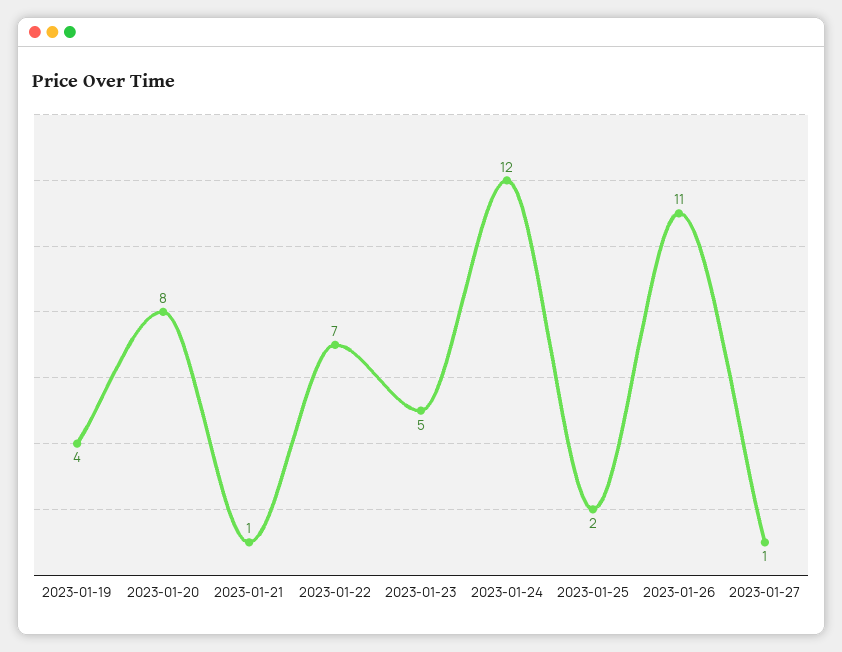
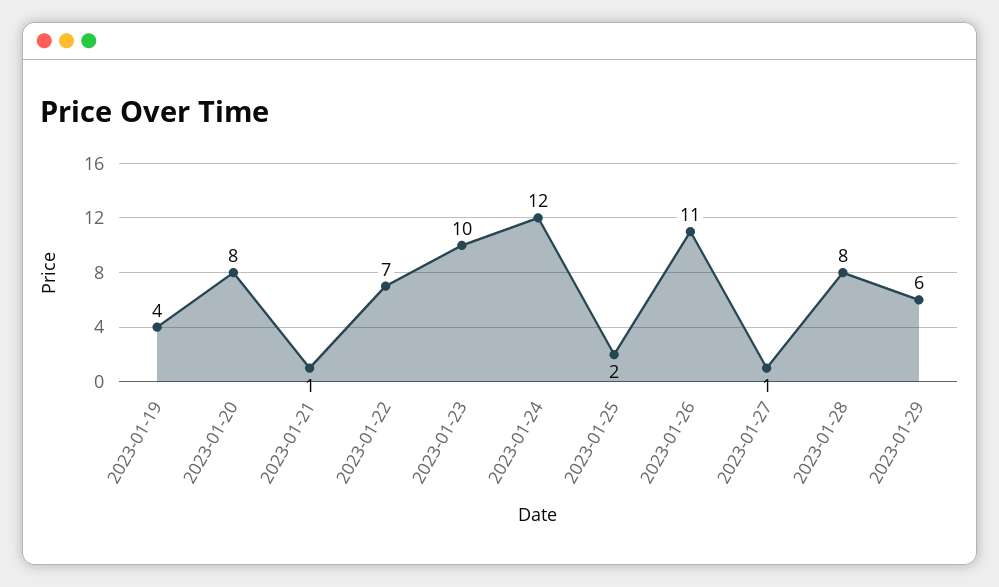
2023-01-23: 5 -> 10
2023-01-28: none -> 8
2023-01-29: none -> 6

